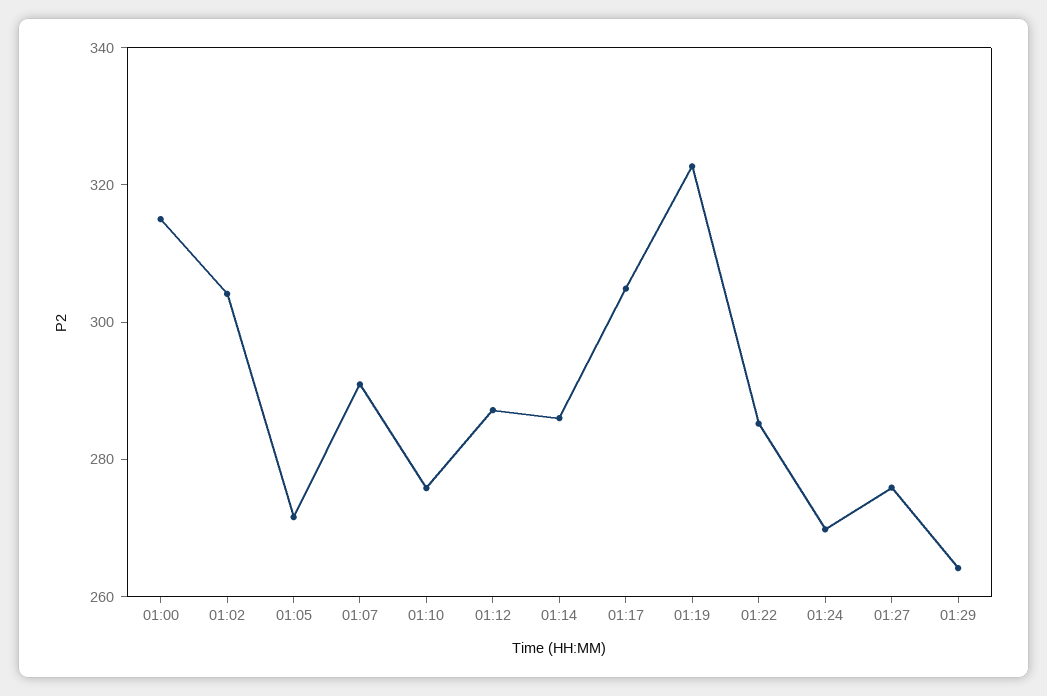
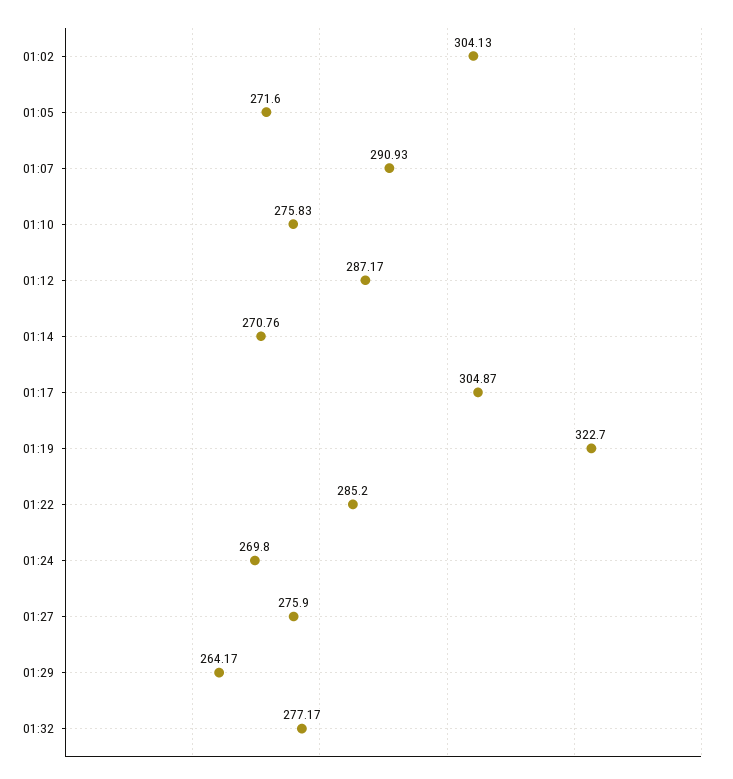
01:00: 315 -> none
01:14: 285 -> 270.76
01:32: none -> 277.17

